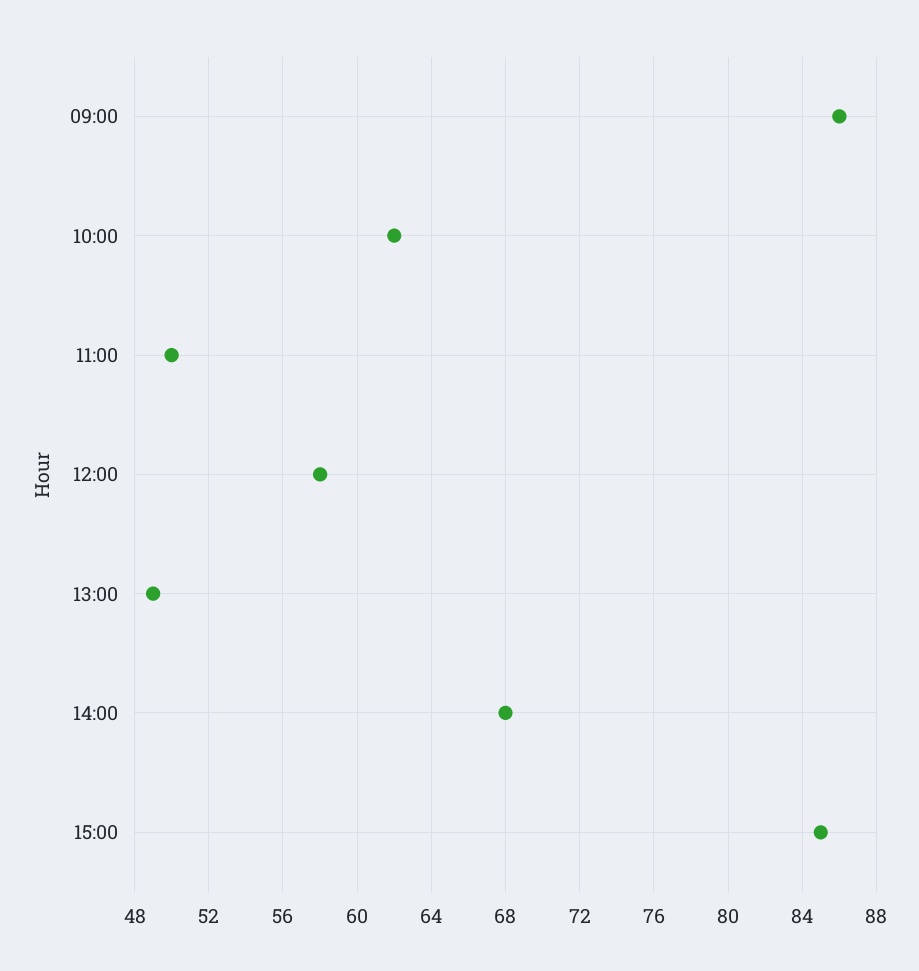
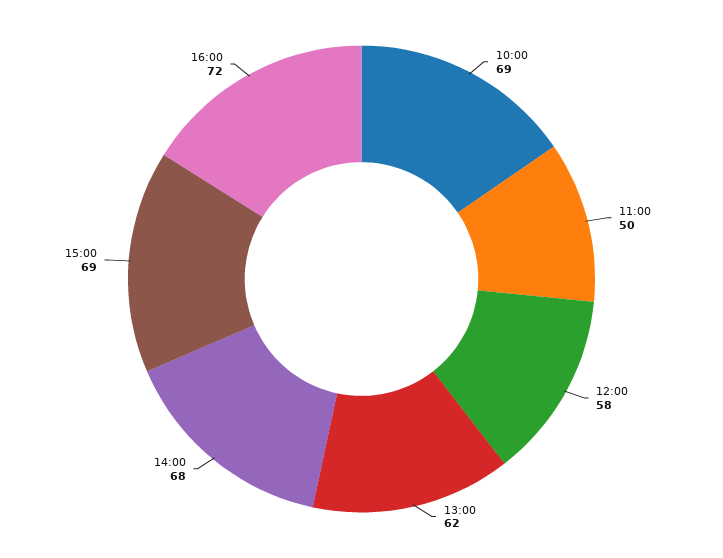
09:00: 86 -> none
10:00: 62 -> 69
13:00: 49 -> 62
15:00: 85 -> 69
16:00: none -> 72

